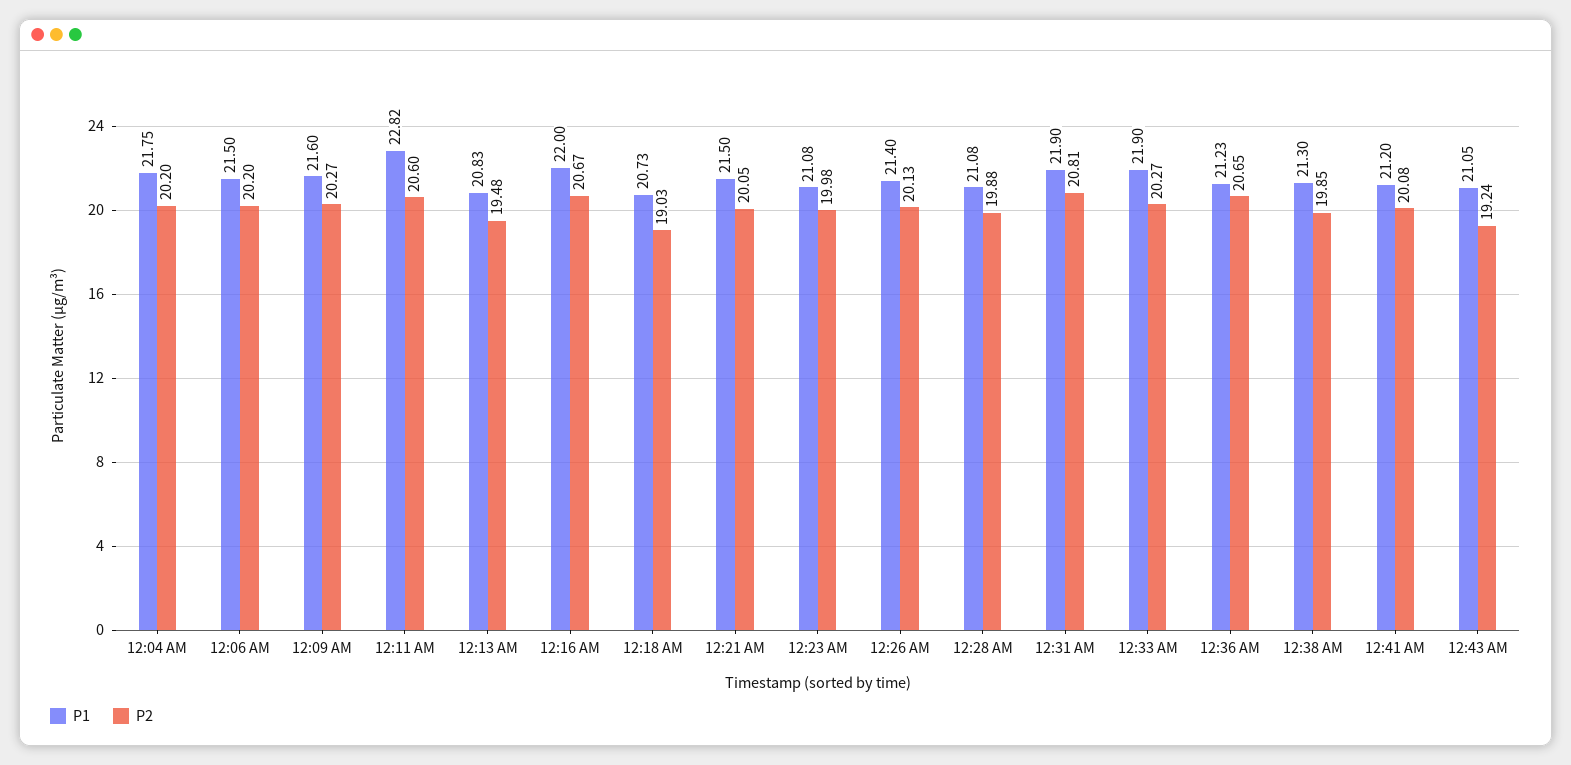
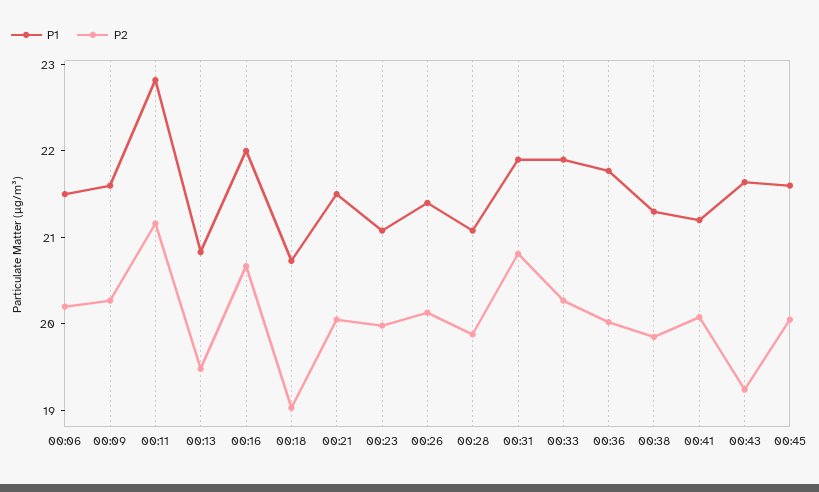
P1, 12:04 AM: 21.75 -> none
P2, 12:04 AM: 20.2 -> none
P2, 12:11 AM: 20.6 -> 21.2
P1, 12:36 AM: 21.23 -> 21.8
P2, 12:36 AM: 20.65 -> 20
P1, 12:43 AM: 21.05 -> 21.6
P1, 00:45: none -> 21.6
P2, 00:45: none -> 20

